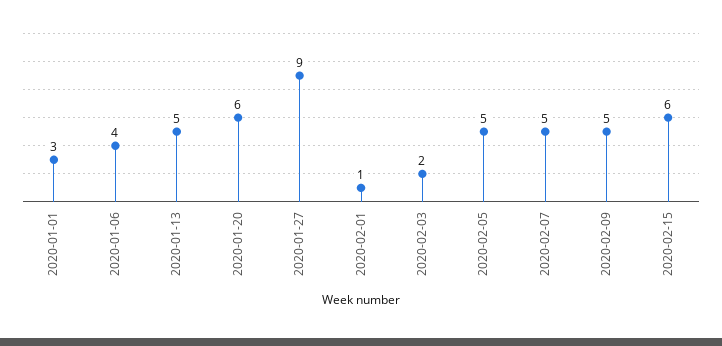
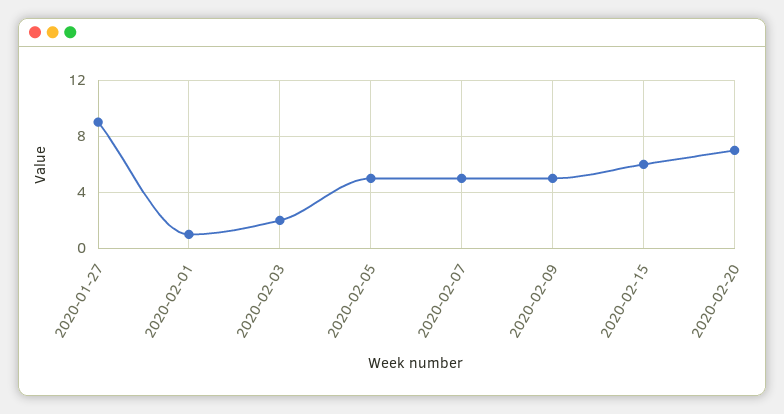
2020-01-01: 3 -> none
2020-01-06: 4 -> none
2020-01-13: 5 -> none
2020-01-20: 6 -> none
2020-02-20: none -> 7

